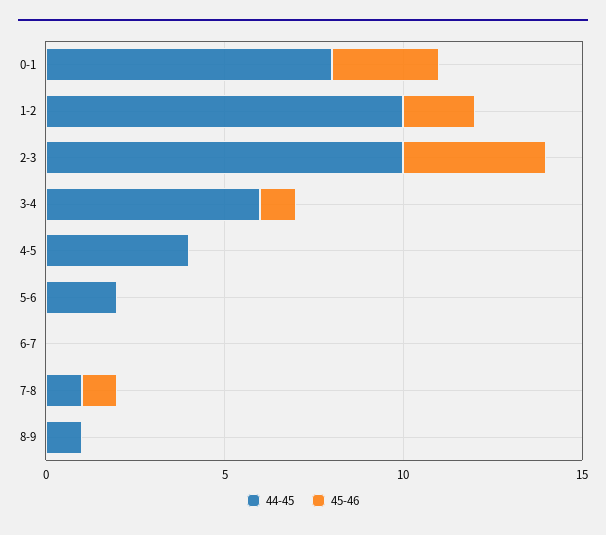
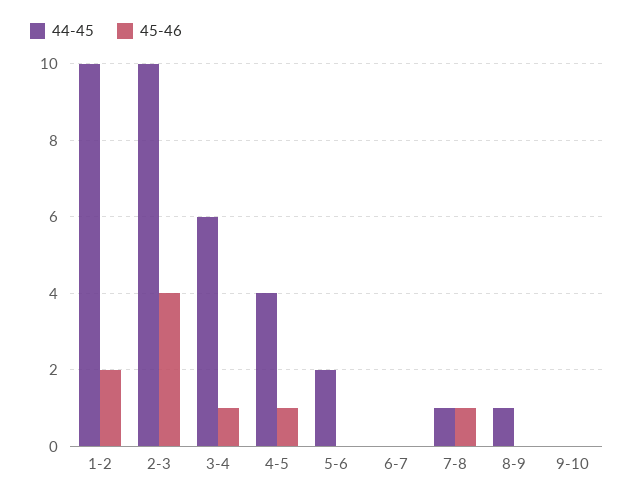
44-45, 0-1: 8 -> none
45-46, 0-1: 3 -> none
45-46, 4-5: 0 -> 1
44-45, 9-10: none -> 0
45-46, 9-10: none -> 0

